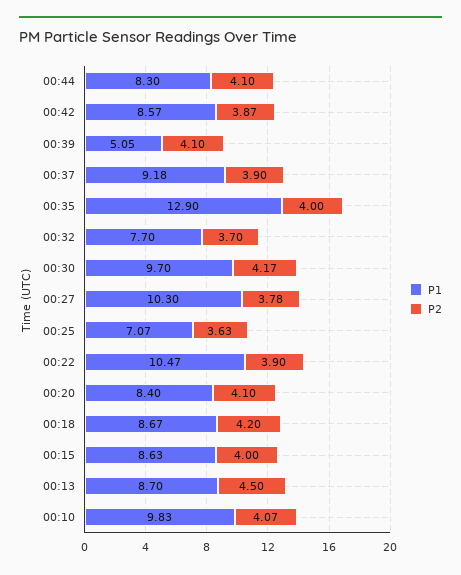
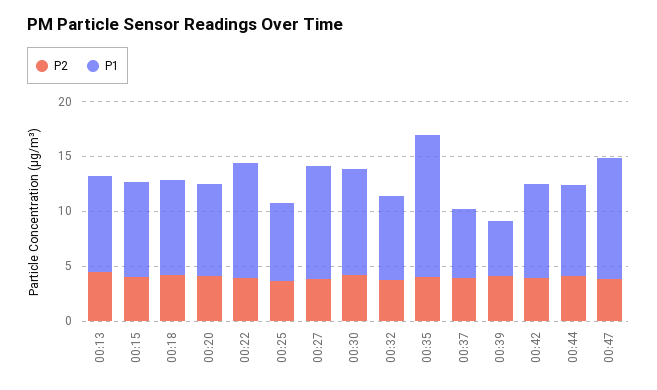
P1, 00:37: 9.18 -> 6
P1, 00:10: 9.83 -> none
P2, 00:10: 4.07 -> none
P2, 00:47: none -> 4
P1, 00:47: none -> 11

